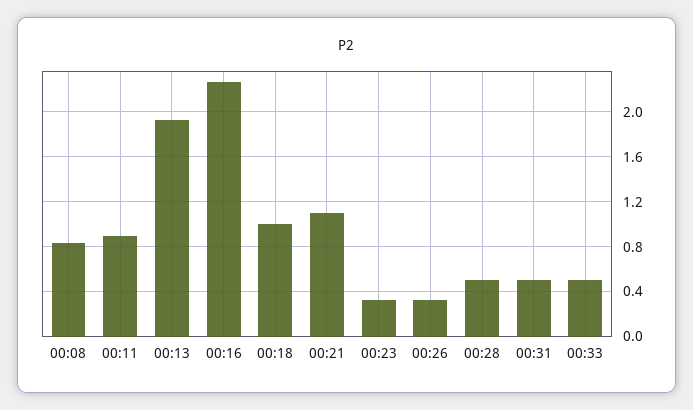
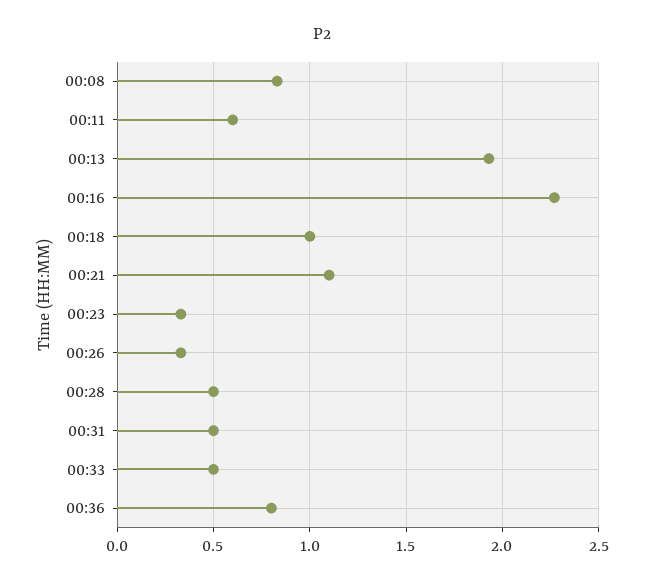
00:11: 0.9 -> 0.6
00:36: none -> 0.8

